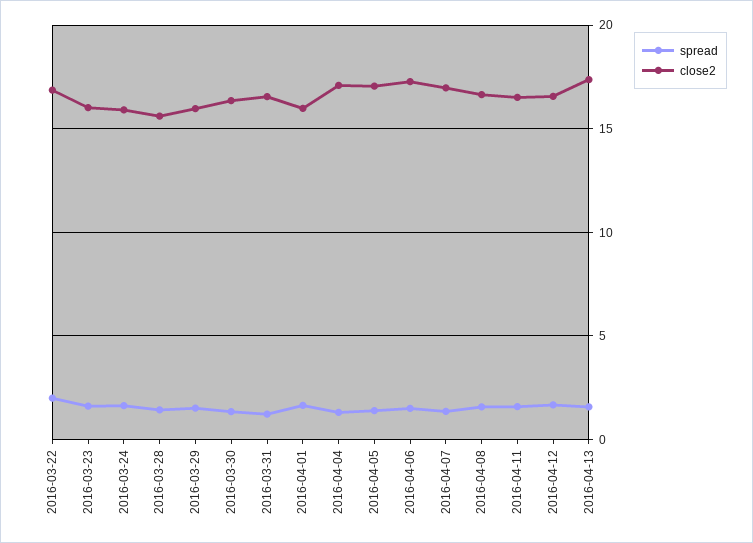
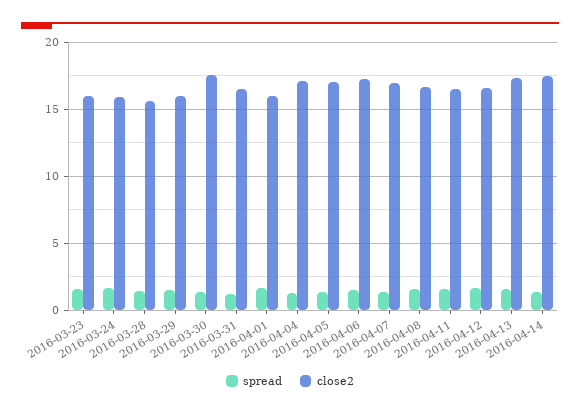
spread, 2016-03-22: 2 -> none
close2, 2016-03-22: 17 -> none
close2, 2016-03-30: 16.5 -> 17.5
spread, 2016-04-14: none -> 1.5
close2, 2016-04-14: none -> 17.5

